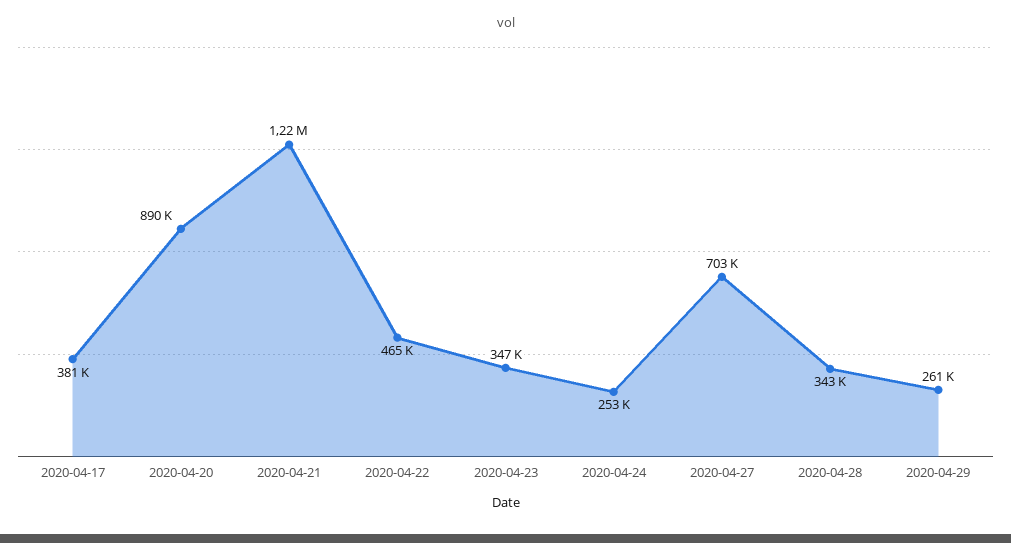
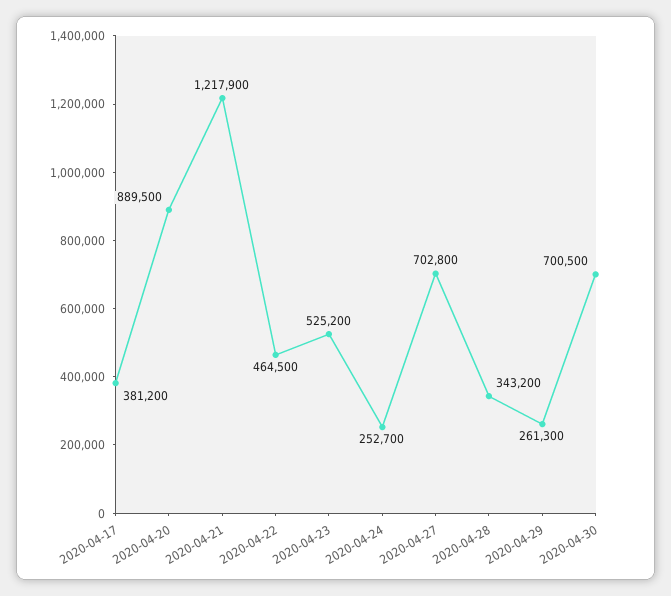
2020-04-23: 347000 -> 525200
2020-04-30: none -> 700500

